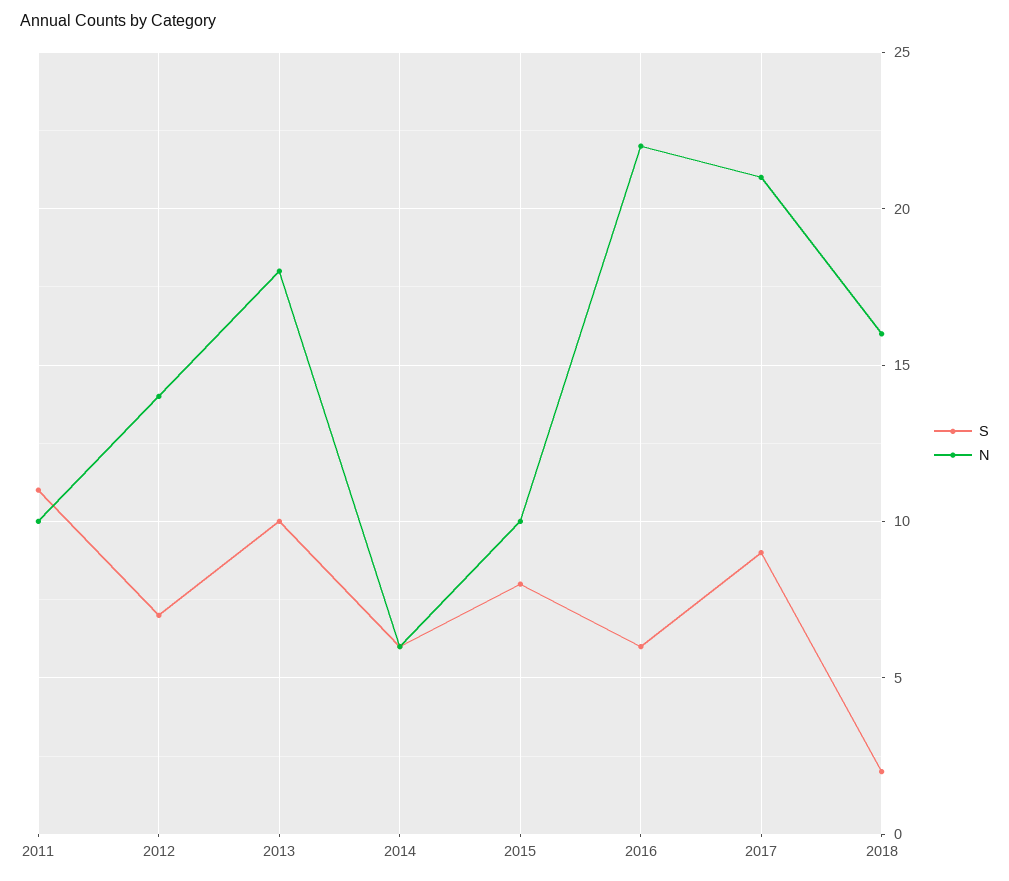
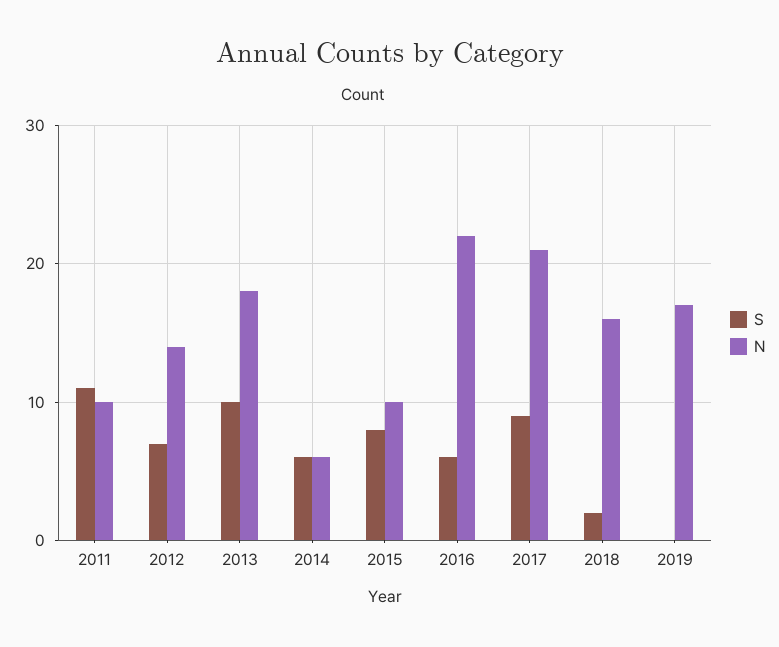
S, 2019: none -> 0
N, 2019: none -> 17

